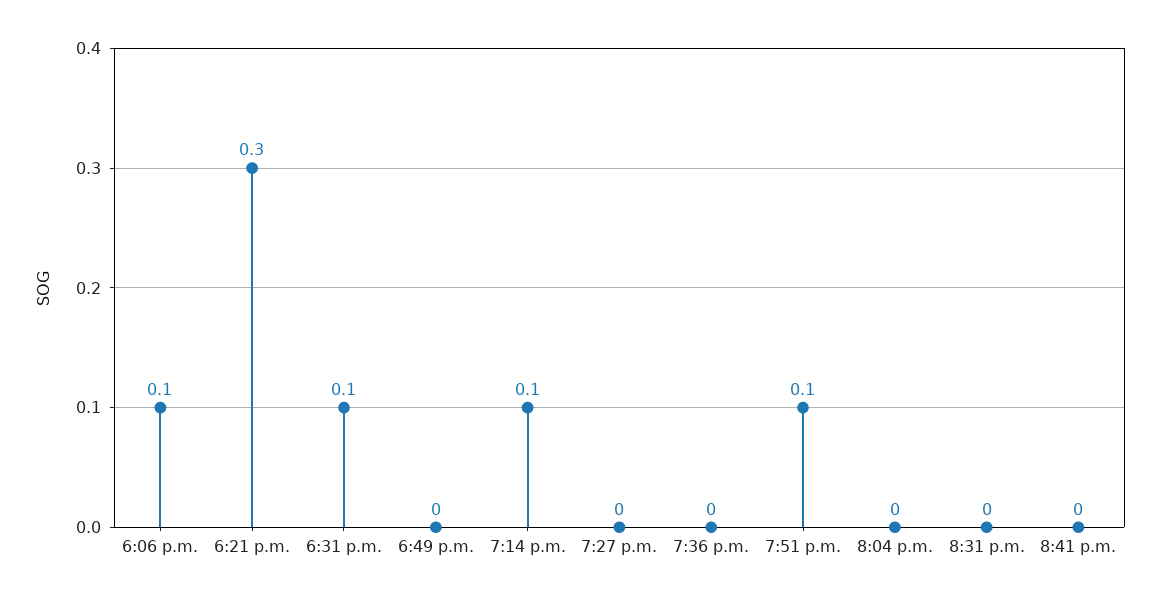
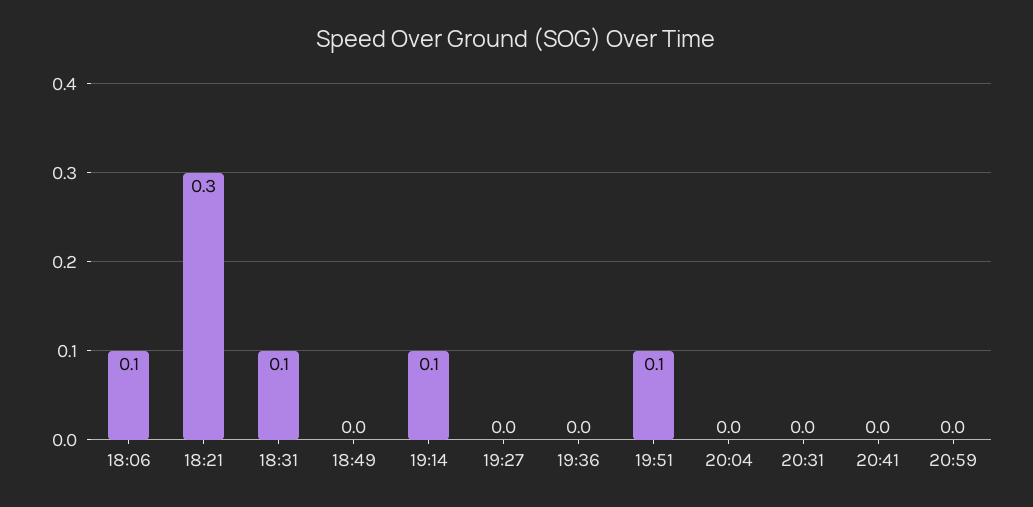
20:59: none -> 0

